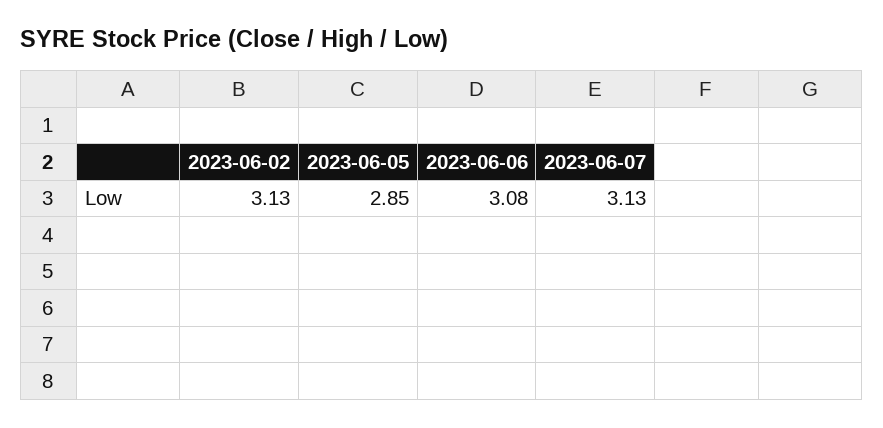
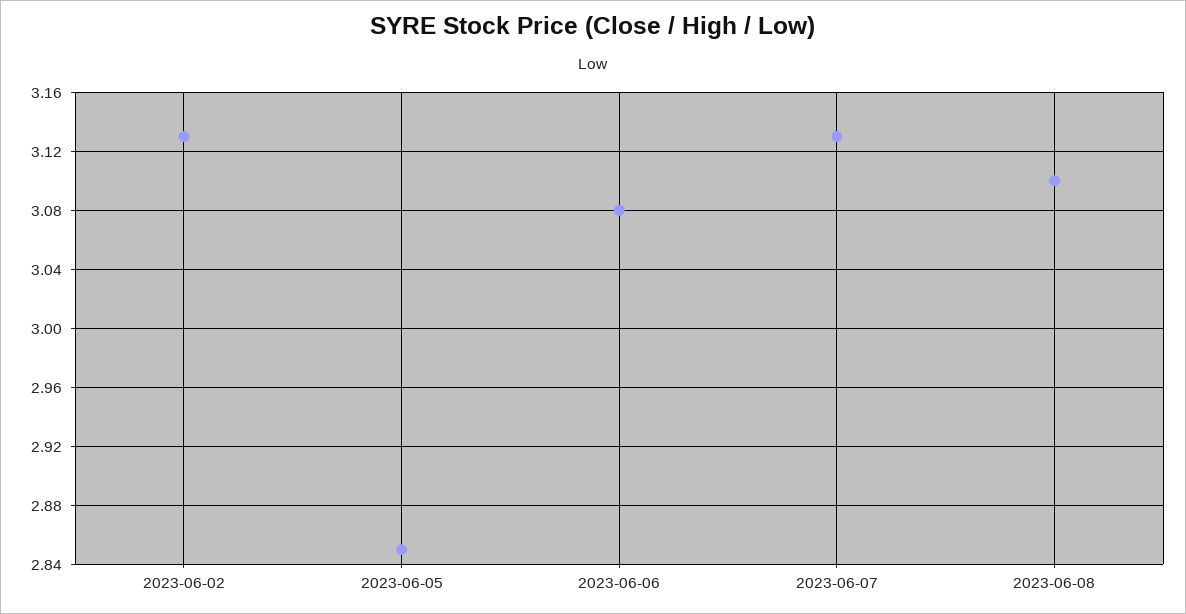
2023-06-08: none -> 3.1

